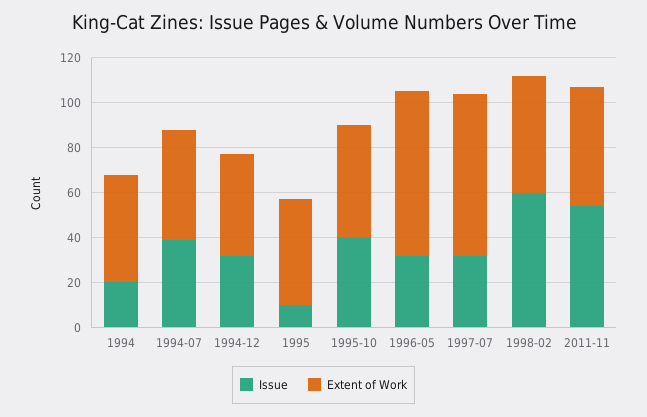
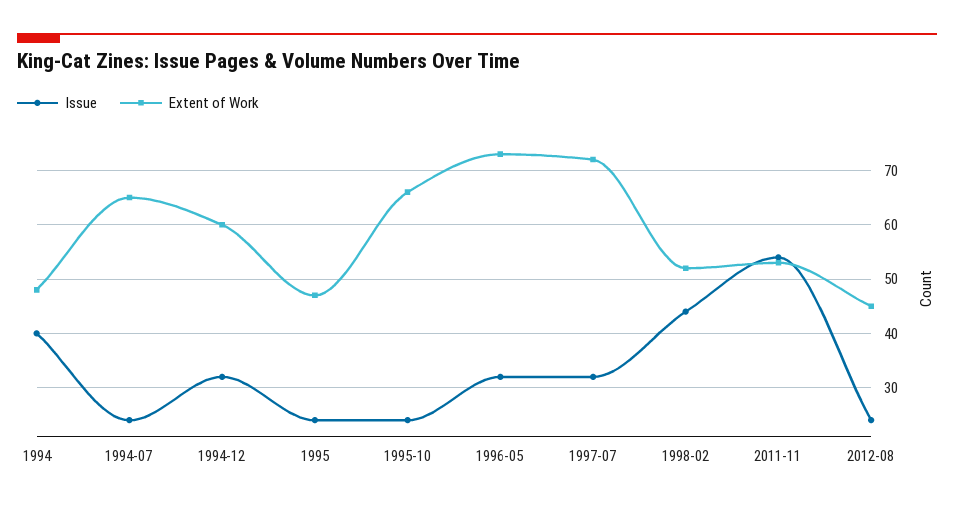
Issue, 1994: 20 -> 40
Issue, 1994-07: 40 -> 25
Extent of Work, 1994-07: 50 -> 65
Extent of Work, 1994-12: 45 -> 60
Issue, 1995: 10 -> 25
Issue, 1995-10: 40 -> 25
Extent of Work, 1995-10: 50 -> 65
Issue, 1998-02: 60 -> 45
Issue, 2012-08: none -> 25
Extent of Work, 2012-08: none -> 45

